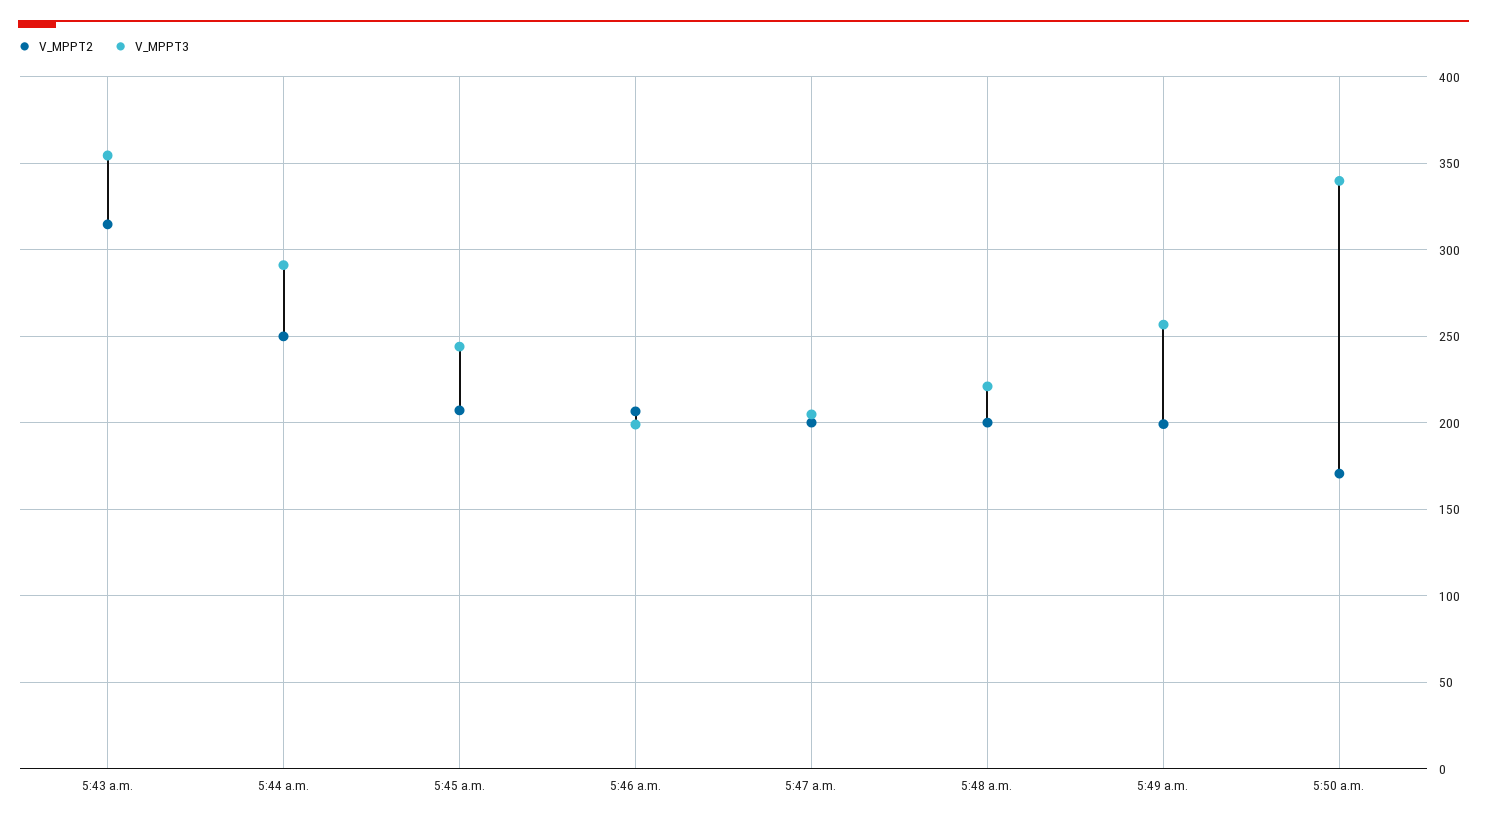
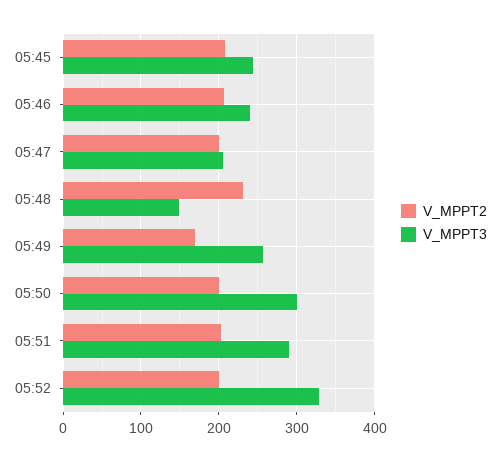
V_MPPT2, 5:43 a.m.: 315 -> none
V_MPPT3, 5:43 a.m.: 355 -> none
V_MPPT2, 5:44 a.m.: 250 -> none
V_MPPT3, 5:44 a.m.: 290 -> none
V_MPPT3, 5:46 a.m.: 200 -> 240
V_MPPT2, 5:48 a.m.: 200 -> 230
V_MPPT3, 5:48 a.m.: 220 -> 150
V_MPPT2, 5:49 a.m.: 200 -> 170
V_MPPT2, 5:50 a.m.: 170 -> 200
V_MPPT3, 5:50 a.m.: 340 -> 300
V_MPPT2, 05:51: none -> 200
V_MPPT3, 05:51: none -> 290
V_MPPT2, 05:52: none -> 200
V_MPPT3, 05:52: none -> 330

